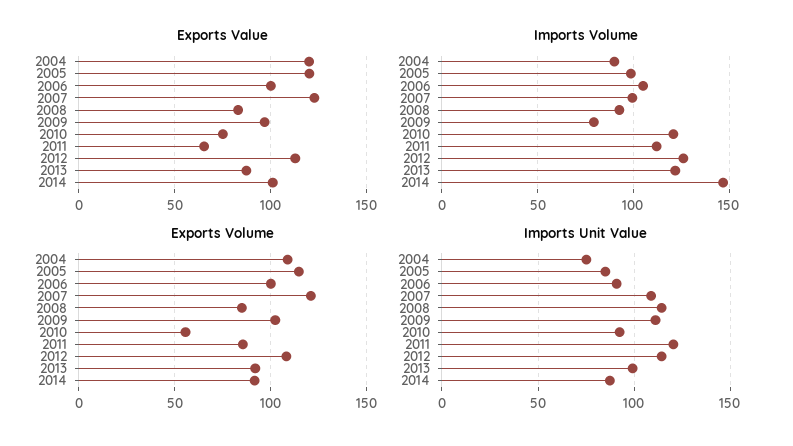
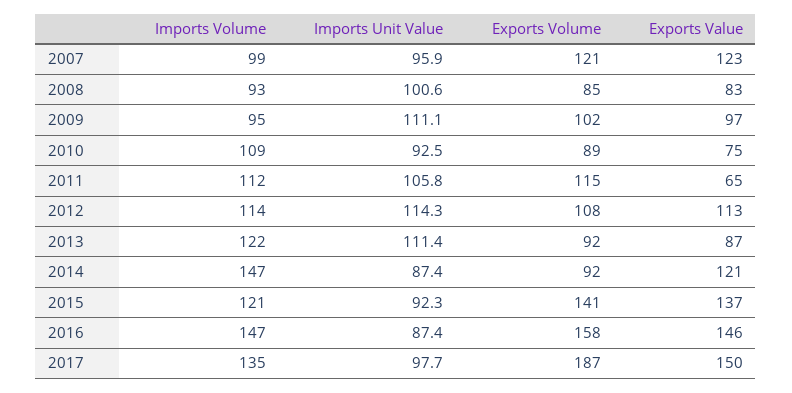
Exports Value, 2004: 120 -> none
Exports Value, 2005: 120 -> none
Exports Value, 2006: 100 -> none
Exports Value, 2014: 100 -> 121
Imports Volume, 2004: 90 -> none
Imports Volume, 2005: 100 -> none
Imports Volume, 2006: 105 -> none
Imports Volume, 2009: 80 -> 95
Imports Volume, 2010: 120 -> 109
Imports Volume, 2012: 125 -> 114
Exports Volume, 2004: 110 -> none
Exports Volume, 2005: 115 -> none
Exports Volume, 2006: 100 -> none
Exports Volume, 2010: 55 -> 89
Exports Volume, 2011: 85 -> 115
Imports Unit Value, 2004: 75 -> none
Imports Unit Value, 2005: 85 -> none
Imports Unit Value, 2006: 90 -> none
Imports Unit Value, 2007: 110 -> 95.9
Imports Unit Value, 2008: 115 -> 100.6
Imports Unit Value, 2011: 120 -> 105.8
Imports Unit Value, 2013: 100 -> 111.4
Imports Volume, 2015: none -> 121
Imports Unit Value, 2015: none -> 92.3
Exports Volume, 2015: none -> 141
Exports Value, 2015: none -> 137
Imports Volume, 2016: none -> 147
Imports Unit Value, 2016: none -> 87.4
Exports Volume, 2016: none -> 158
Exports Value, 2016: none -> 146
Imports Volume, 2017: none -> 135
Imports Unit Value, 2017: none -> 97.7
Exports Volume, 2017: none -> 187
Exports Value, 2017: none -> 150

